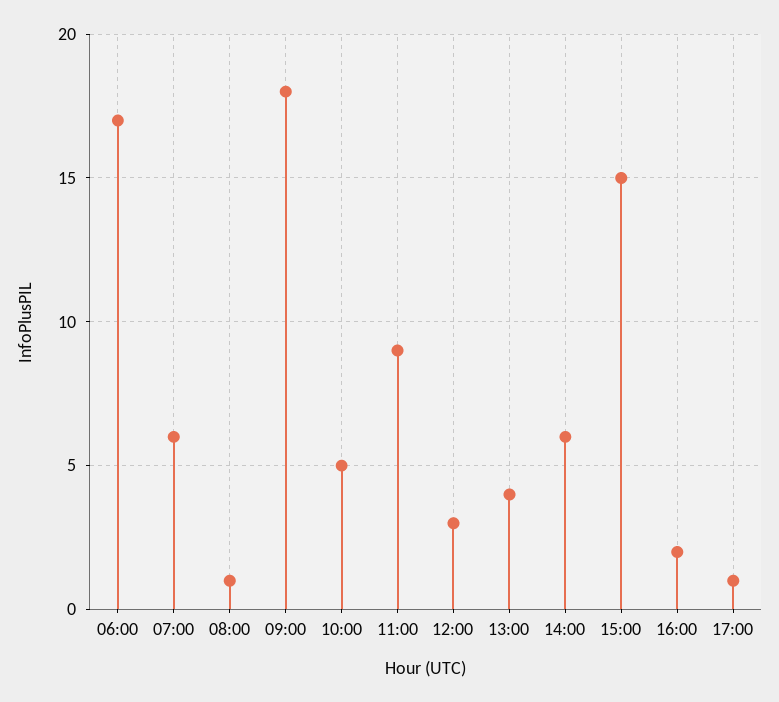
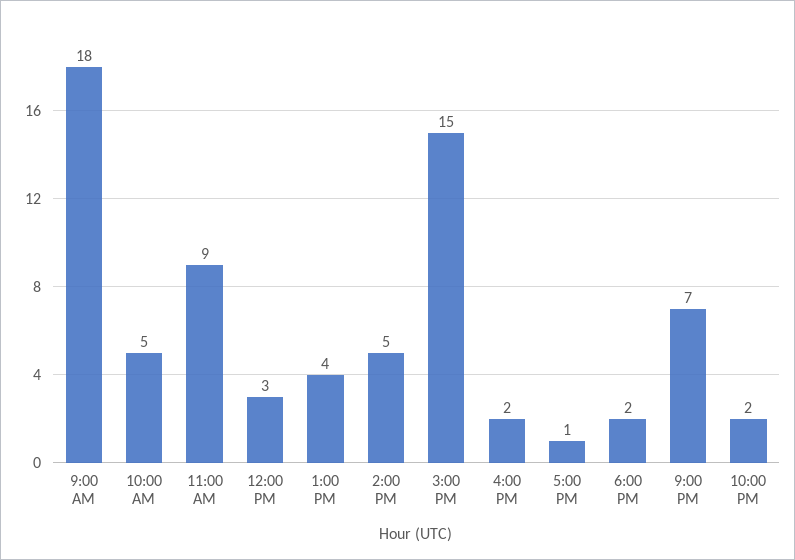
06:00: 17 -> none
07:00: 6 -> none
08:00: 1 -> none
14:00: 6 -> 5
6:00 PM: none -> 2
9:00 PM: none -> 7
10:00 PM: none -> 2

